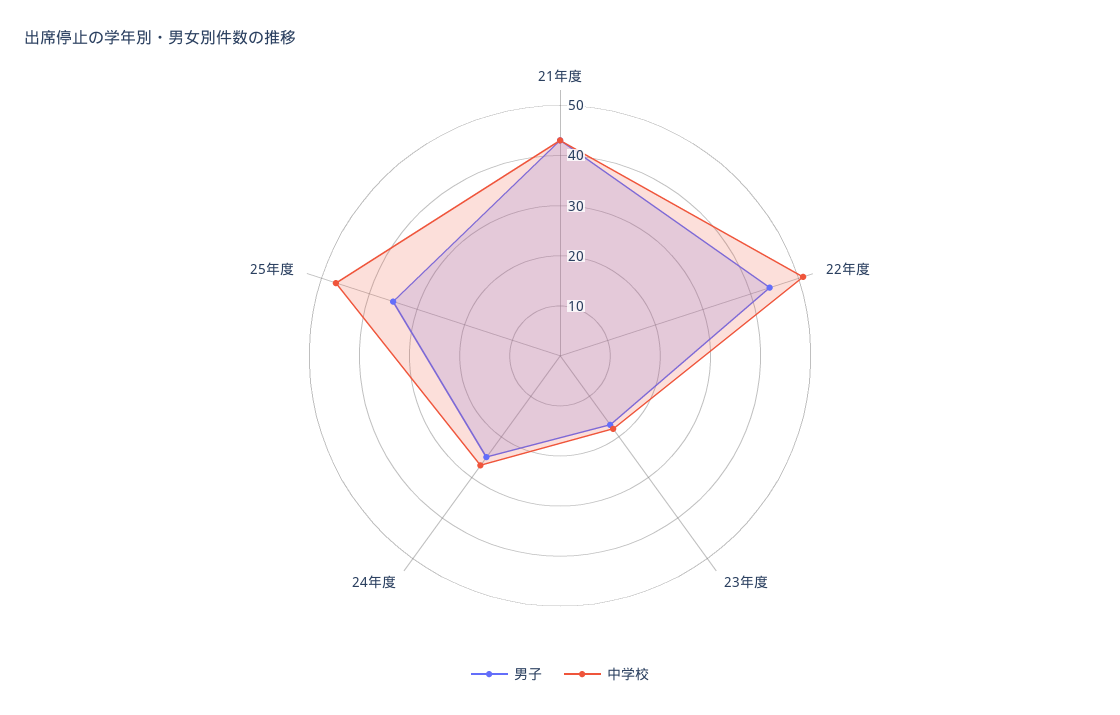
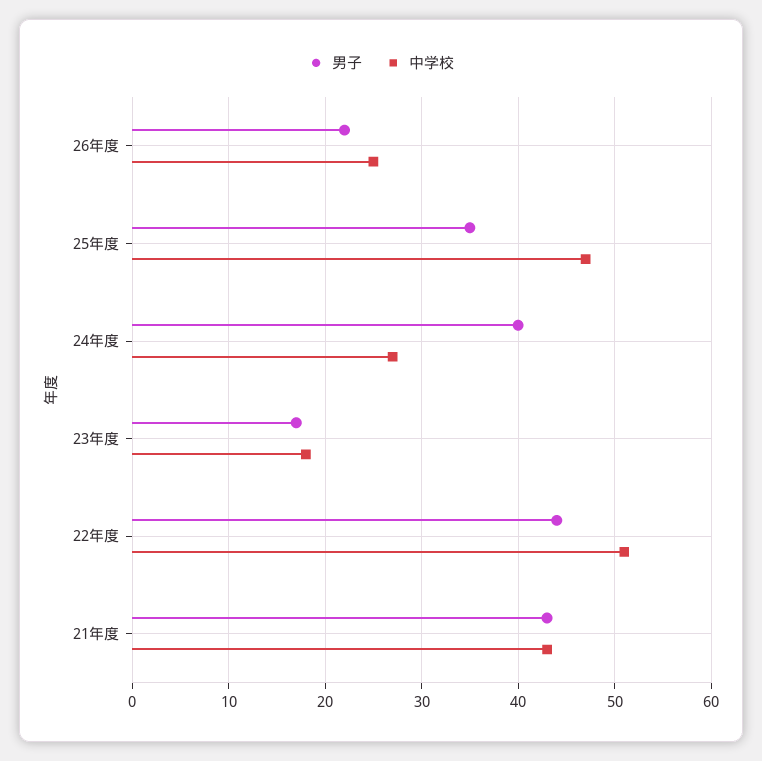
男子, 24年度: 25 -> 40
男子, 26年度: none -> 22
中学校, 26年度: none -> 25

